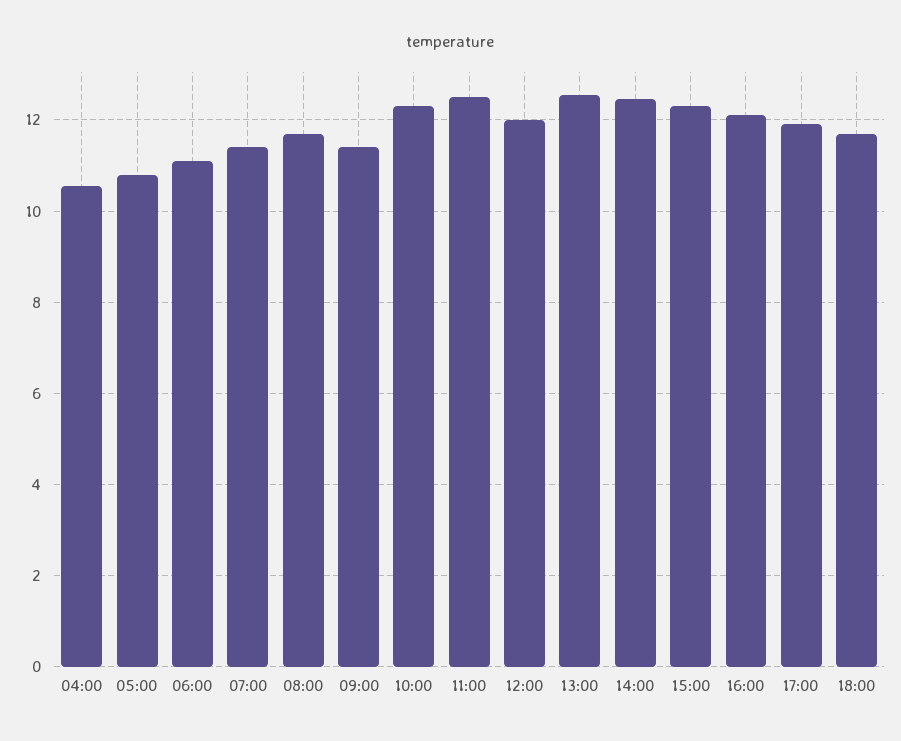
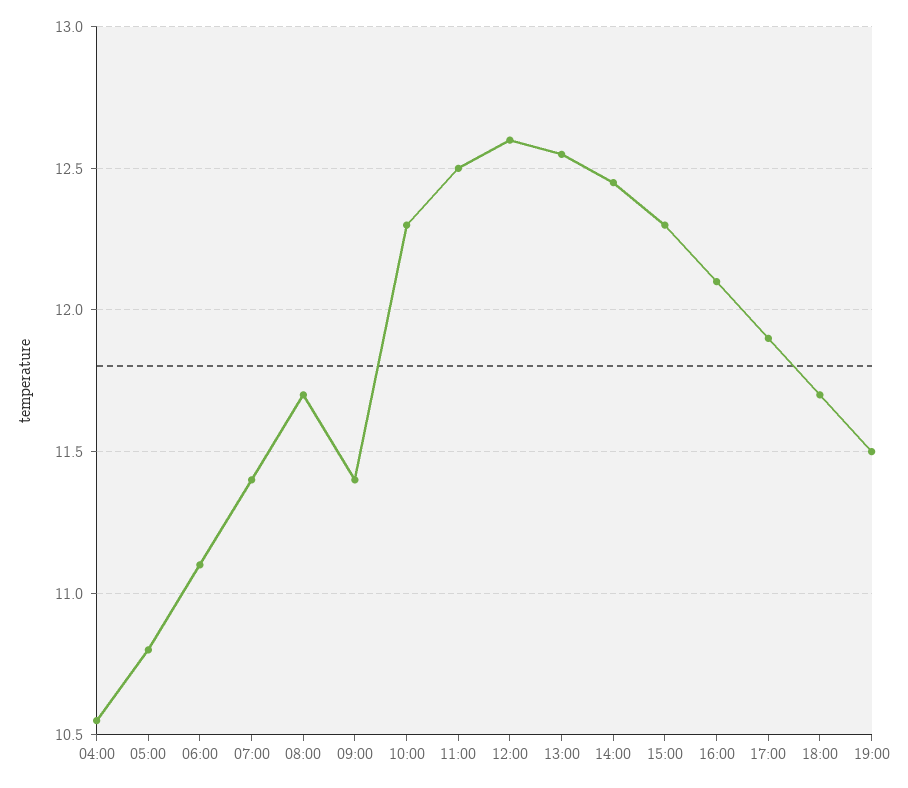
12:00: 12 -> 12.6
19:00: none -> 11.5

